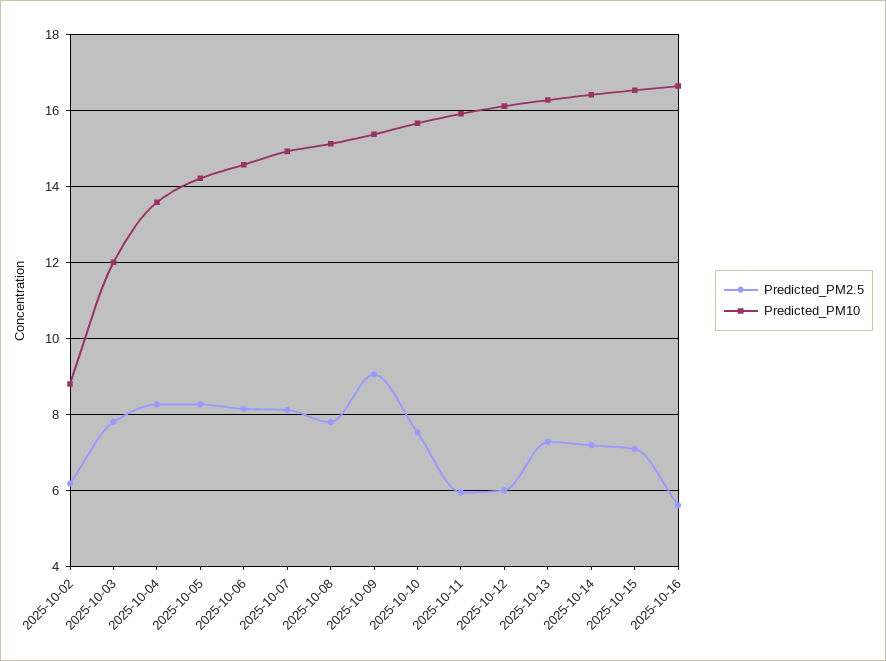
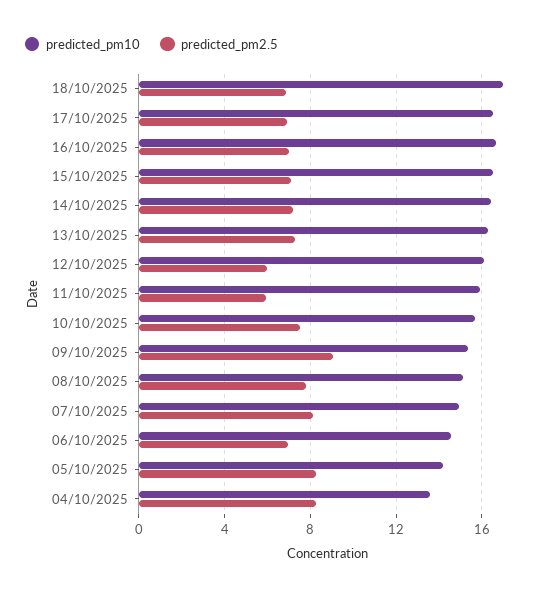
Predicted_PM2.5, 2025-10-02: 6.2 -> none
Predicted_PM10, 2025-10-02: 8.8 -> none
Predicted_PM2.5, 2025-10-03: 7.8 -> none
Predicted_PM10, 2025-10-03: 12 -> none
Predicted_PM2.5, 2025-10-06: 8.2 -> 7
Predicted_PM2.5, 2025-10-16: 5.6 -> 7
Predicted_PM10, 18/10/2025: none -> 17
Predicted_PM2.5, 18/10/2025: none -> 7
Predicted_PM10, 17/10/2025: none -> 16.5
Predicted_PM2.5, 17/10/2025: none -> 7

